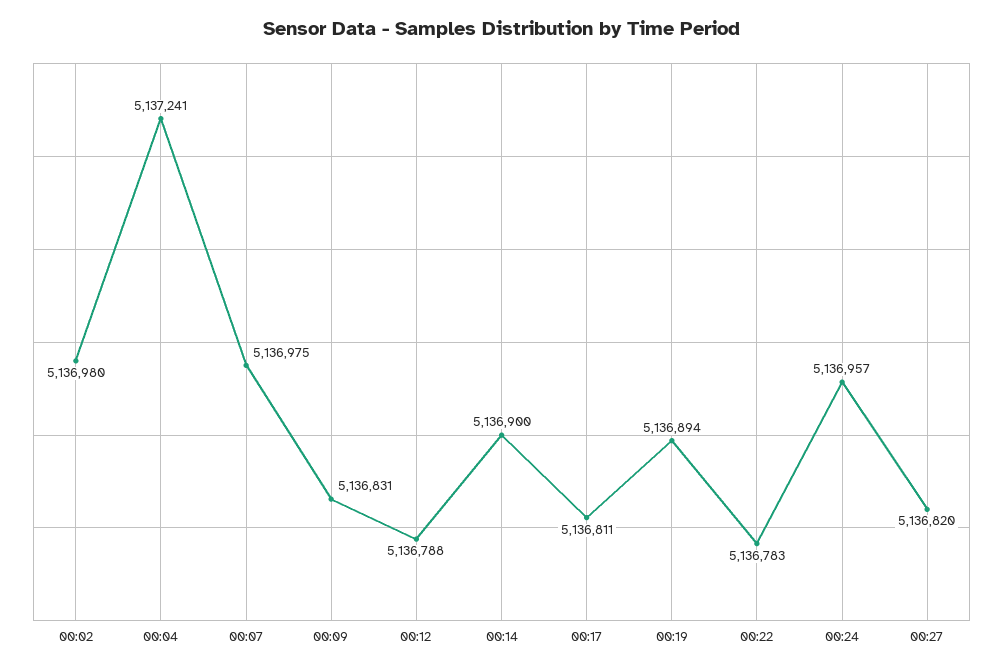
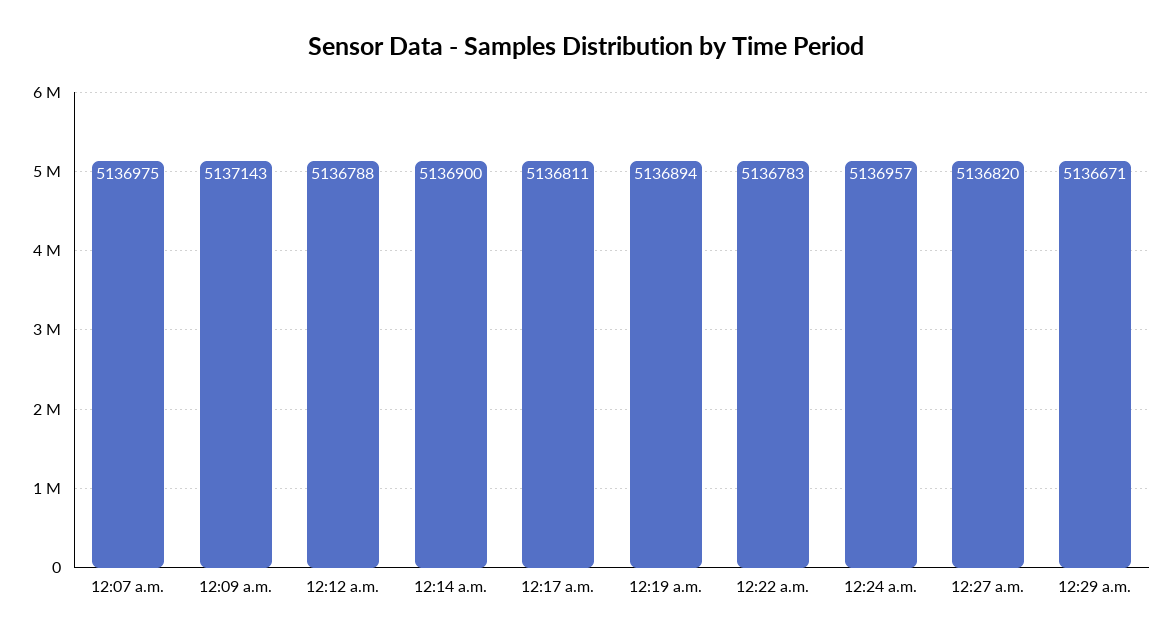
00:02: 5136980 -> none
00:04: 5137241 -> none
00:09: 5136831 -> 5137143
12:29 a.m.: none -> 5136671

